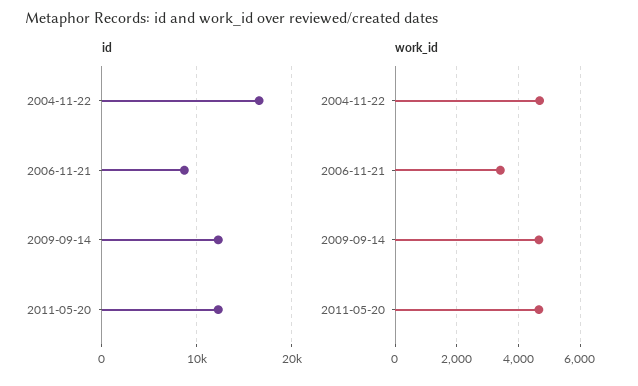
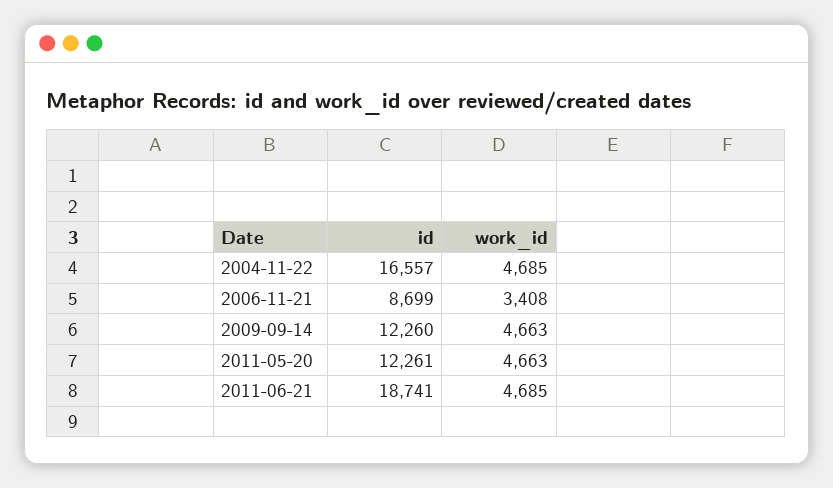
id, 2011-06-21: none -> 18741
work_id, 2011-06-21: none -> 4685

